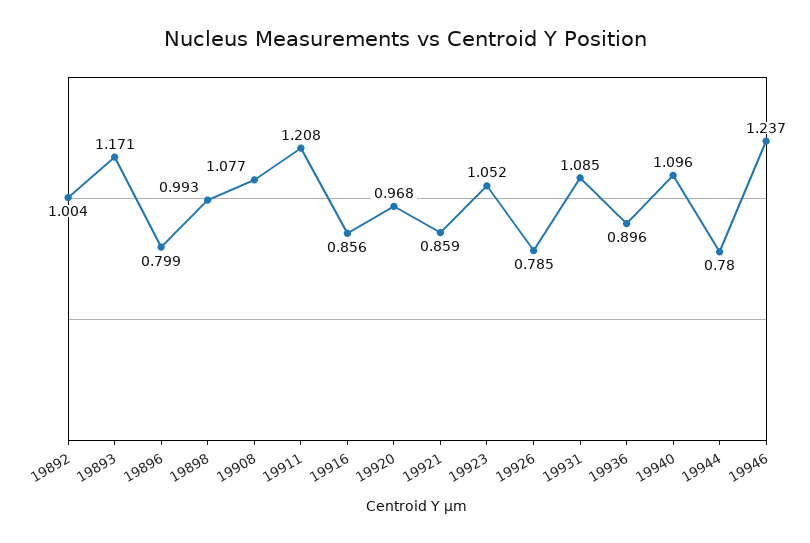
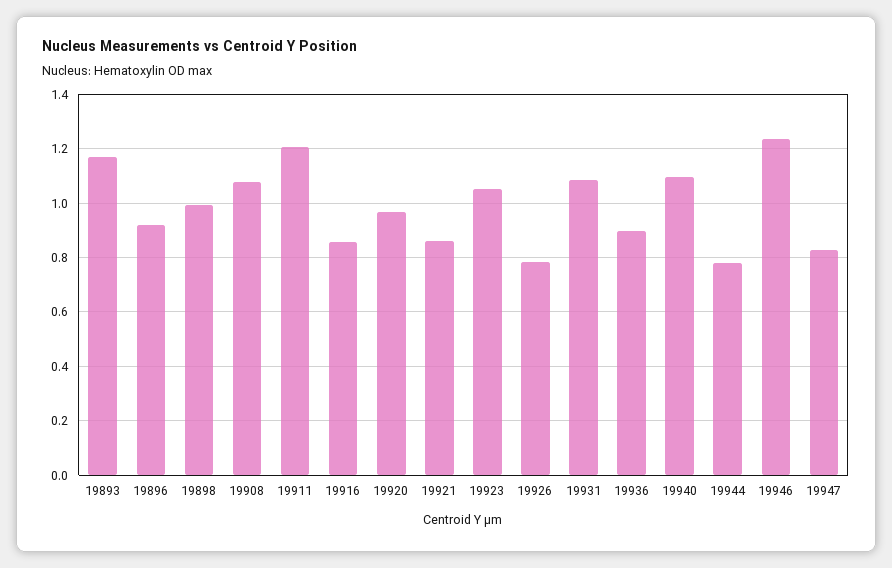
19892: 1.004 -> none
19896: 0.799 -> 0.925
19947: none -> 0.825

